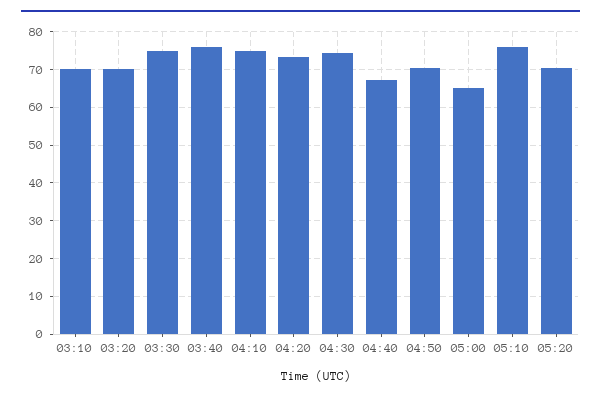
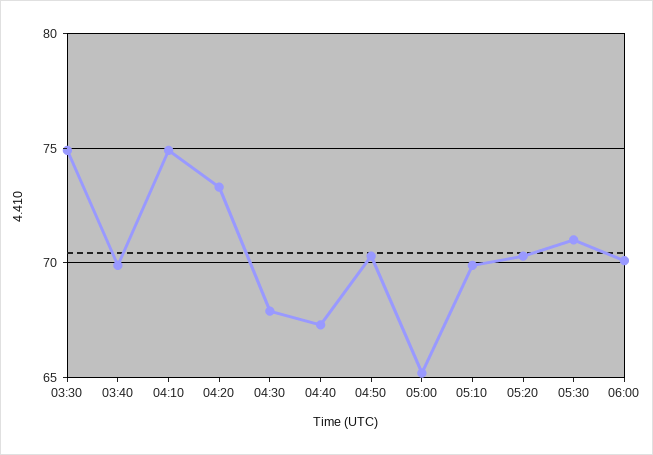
03:10: 70 -> none
03:20: 70 -> none
03:40: 76 -> 70
04:30: 74 -> 68
05:10: 76 -> 70
05:30: none -> 71
06:00: none -> 70

